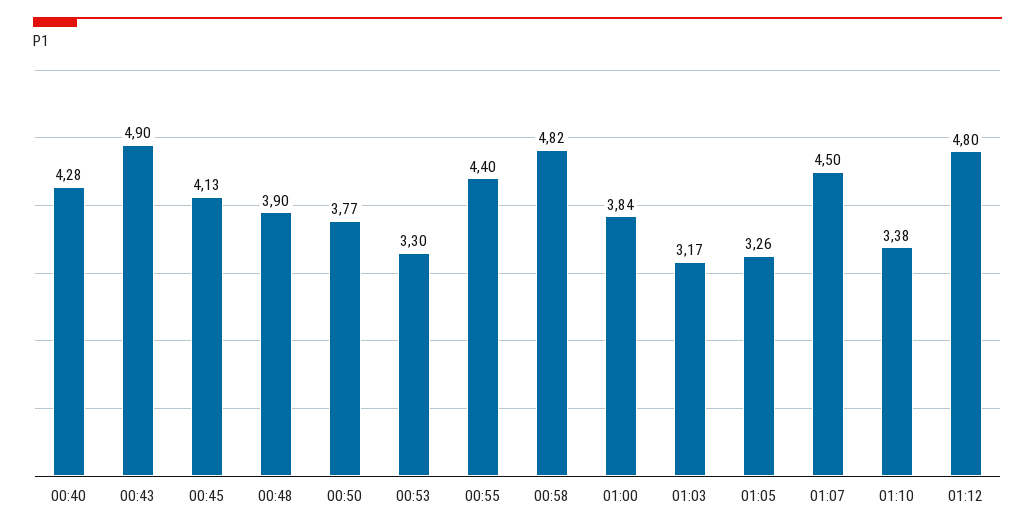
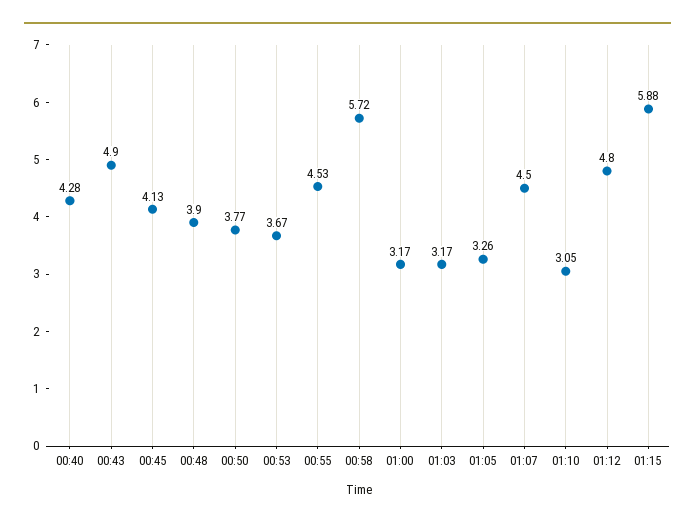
00:53: 3.3 -> 3.67
00:55: 4.4 -> 4.53
00:58: 4.82 -> 5.72
01:00: 3.84 -> 3.17
01:10: 3.38 -> 3.05
01:15: none -> 5.88

